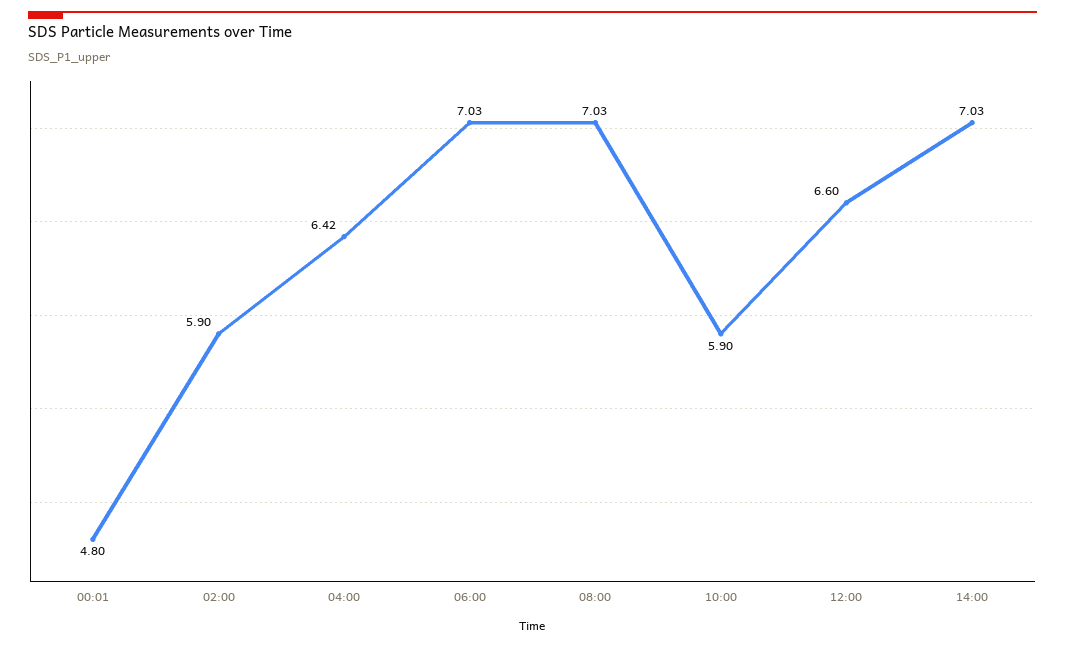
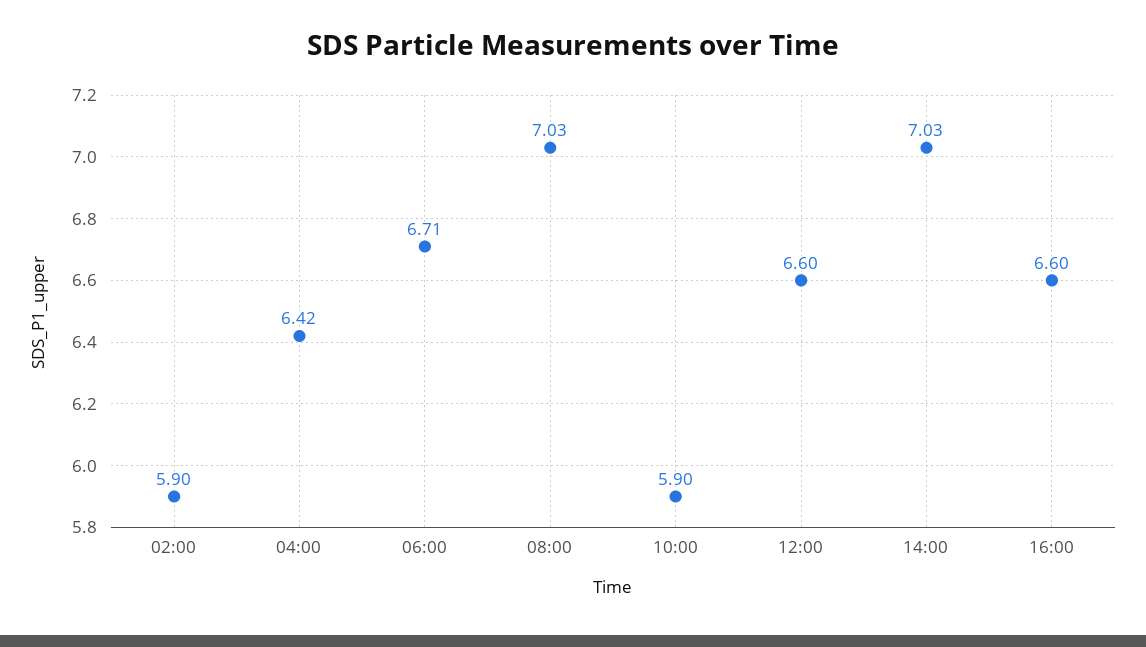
00:01: 4.8 -> none
06:00: 7.03 -> 6.71
16:00: none -> 6.6

